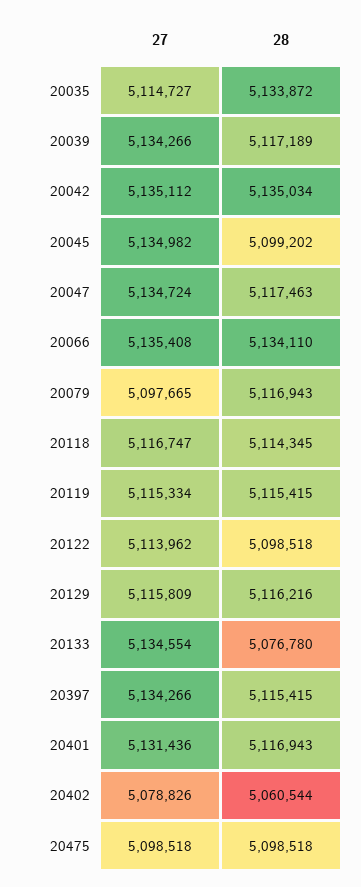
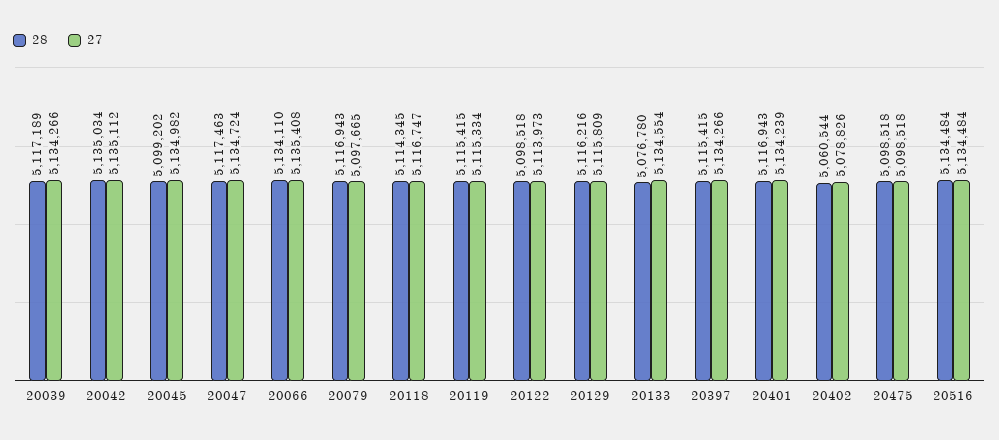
27, 20035: 5114727 -> none
28, 20035: 5133872 -> none
27, 20122: 5113962 -> 5113973
27, 20401: 5131436 -> 5134239
28, 20516: none -> 5134484
27, 20516: none -> 5134484

